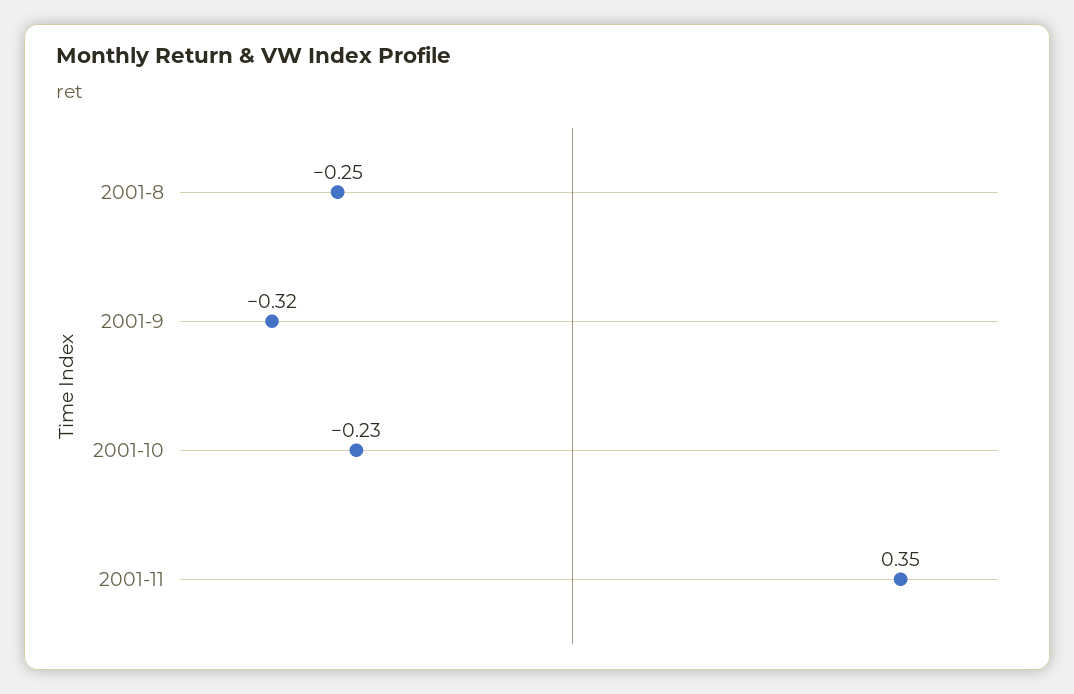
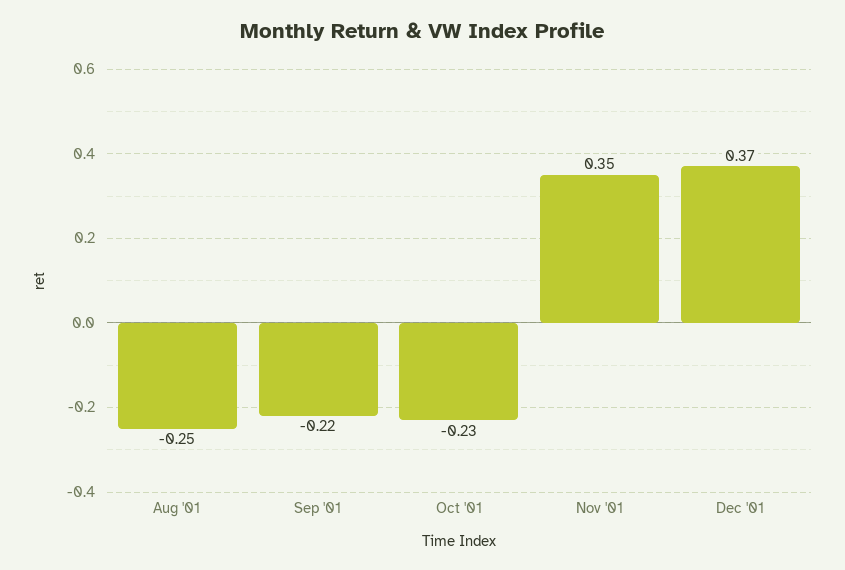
2001-9: -0.32 -> -0.22
Dec '01: none -> 0.37

